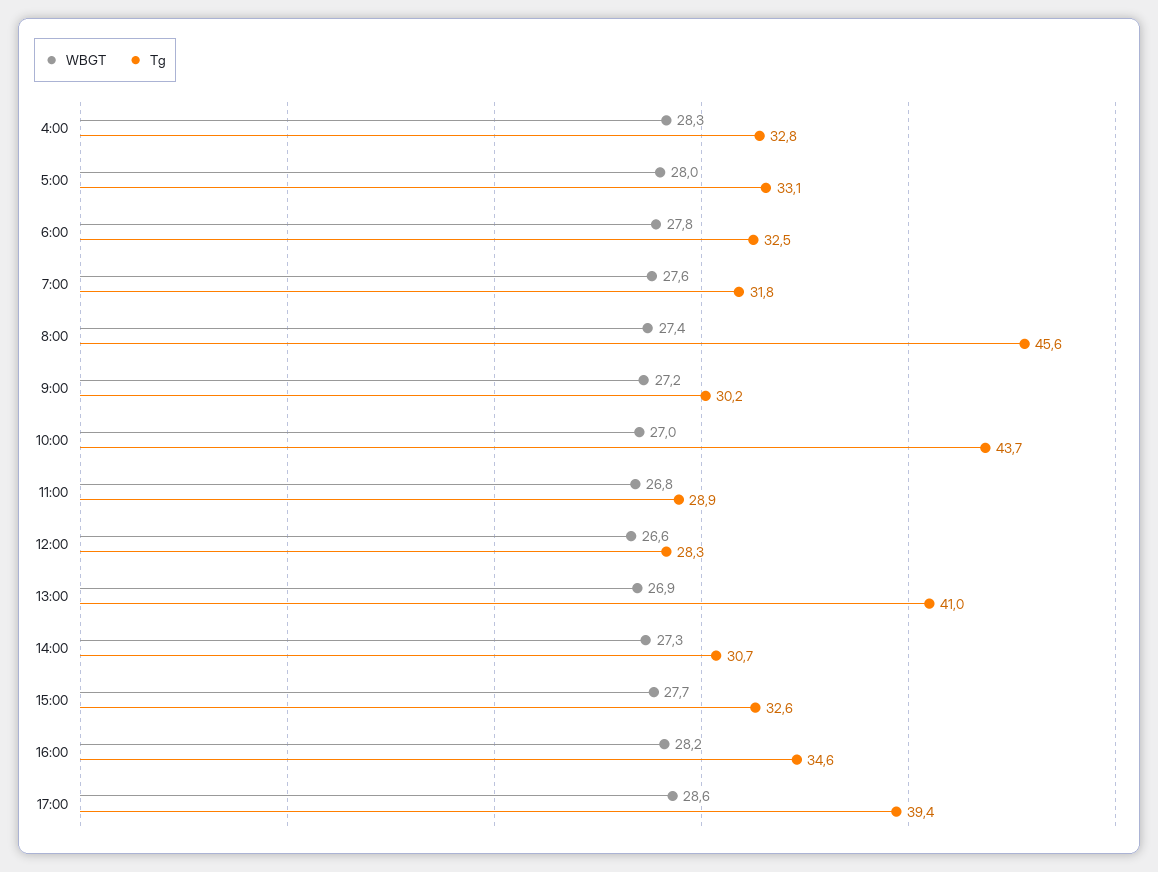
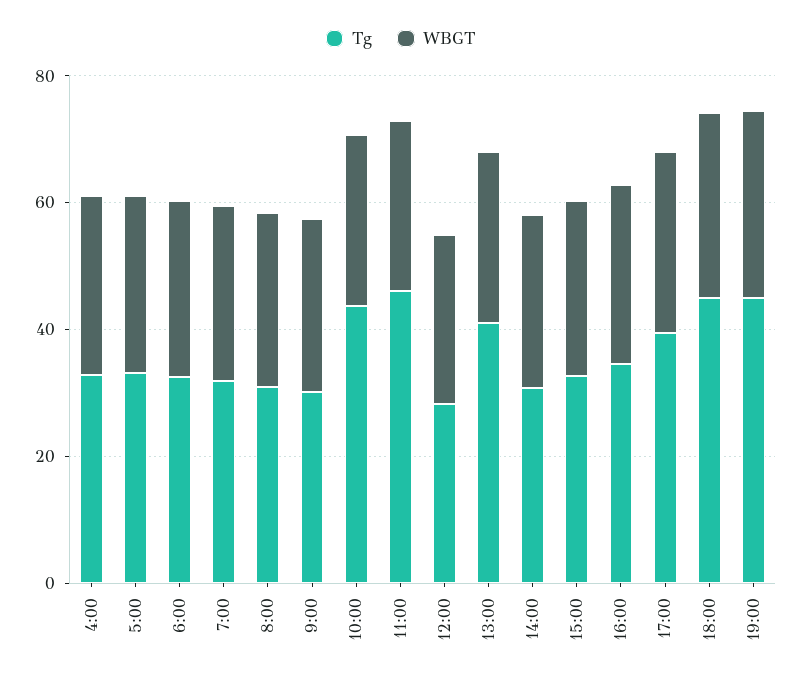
Tg, 8:00: 45.6 -> 30
Tg, 11:00: 28.9 -> 45
Tg, 18:00: none -> 45
WBGT, 18:00: none -> 30
Tg, 19:00: none -> 45
WBGT, 19:00: none -> 30

